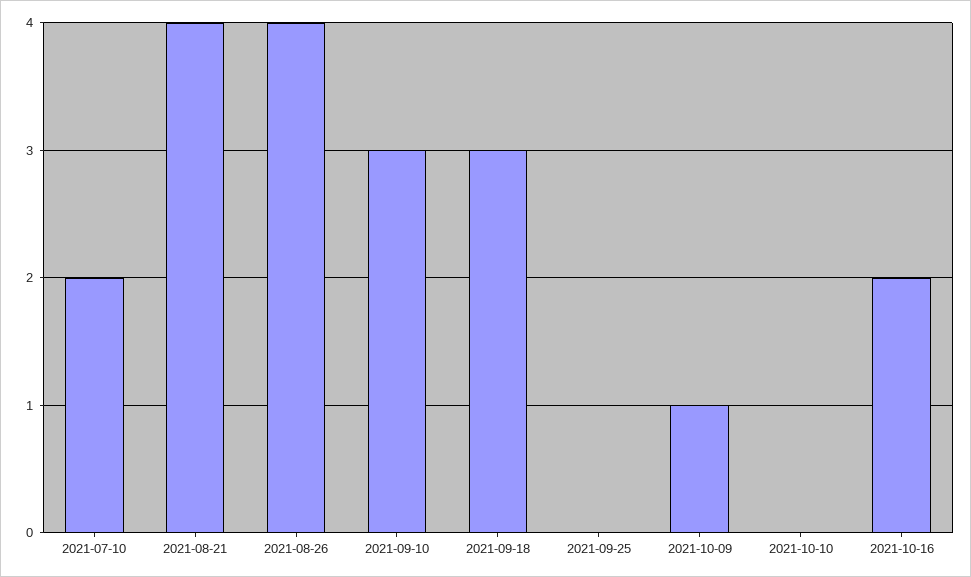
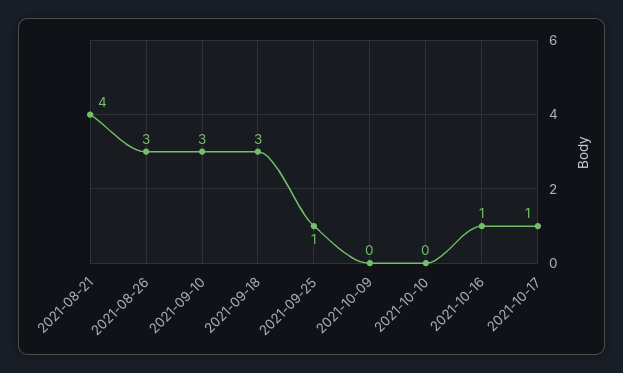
2021-07-10: 2 -> none
2021-08-26: 4 -> 3
2021-09-25: 0 -> 1
2021-10-09: 1 -> 0
2021-10-16: 2 -> 1
2021-10-17: none -> 1

